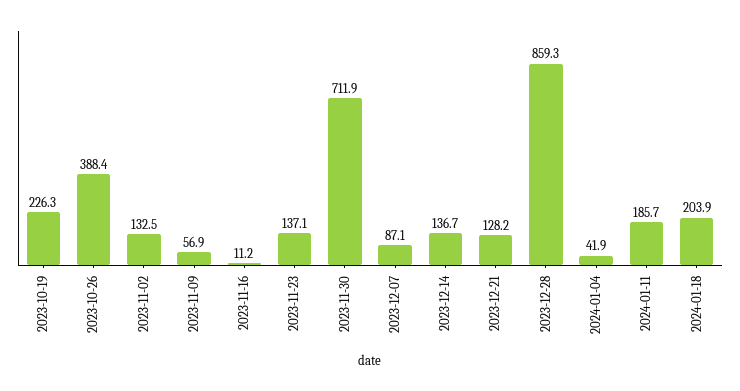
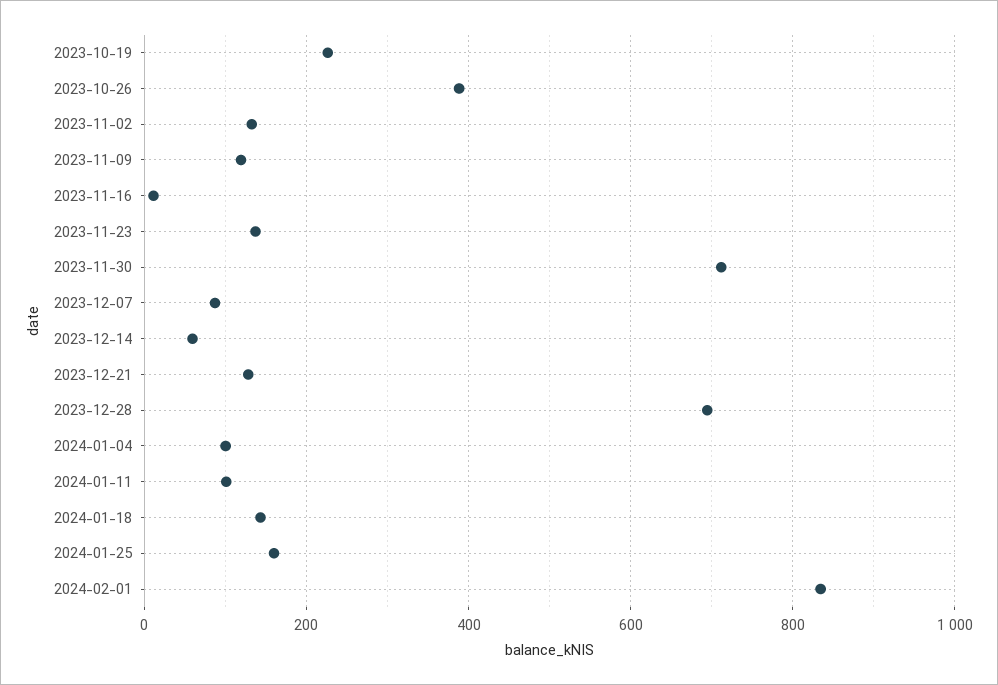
2023-11-09: 56.9 -> 120
2023-12-14: 136.7 -> 60
2023-12-28: 859.3 -> 700
2024-01-04: 41.9 -> 100
2024-01-11: 185.7 -> 100
2024-01-18: 203.9 -> 140
2024-01-25: none -> 160
2024-02-01: none -> 840

